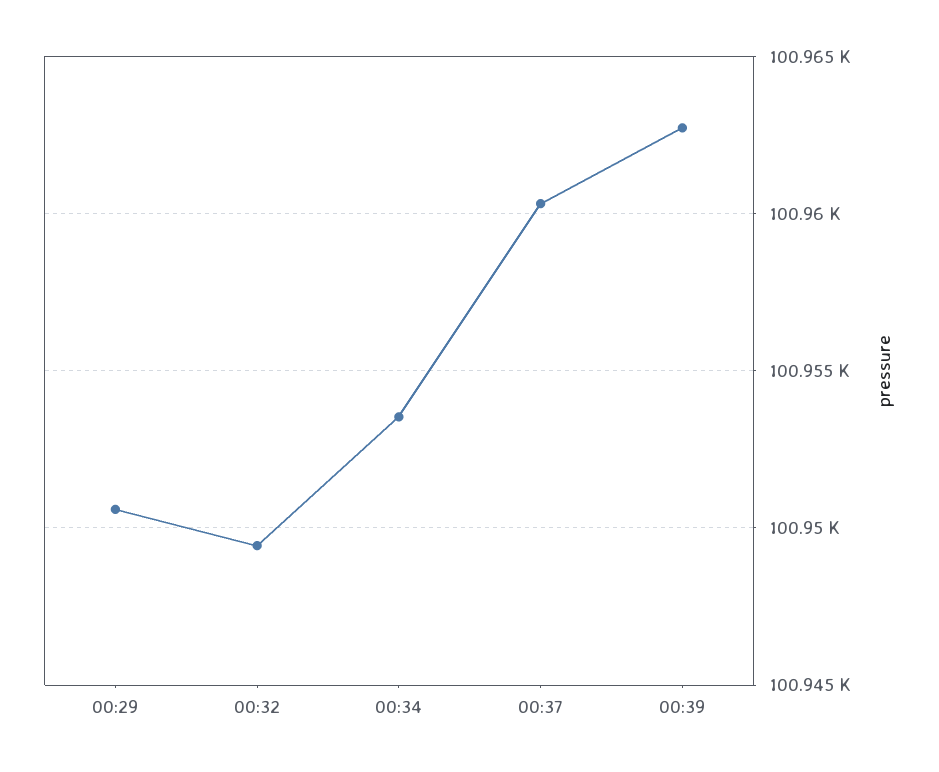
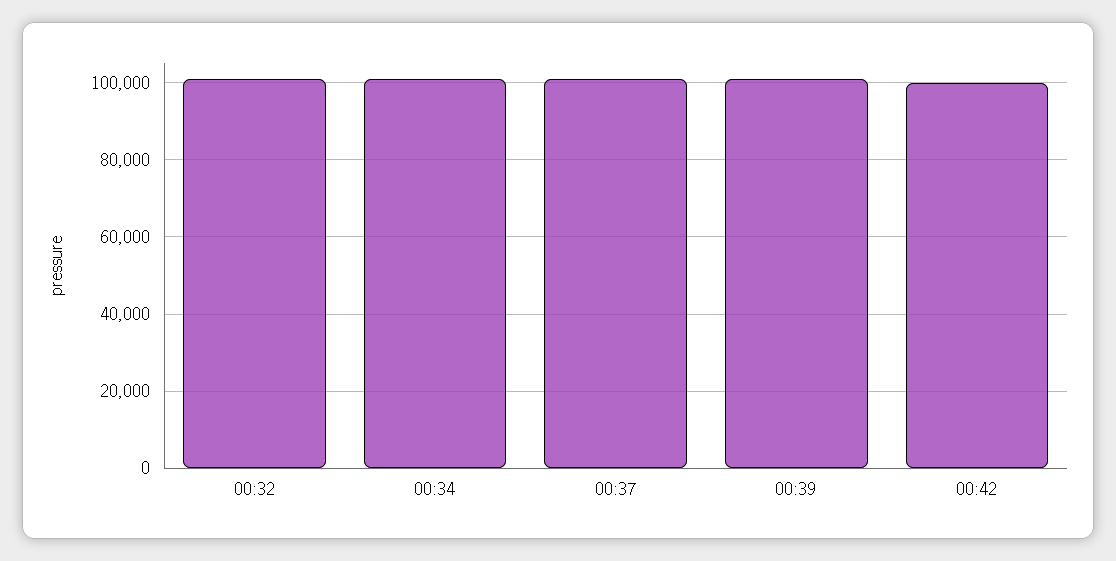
00:29: 100950.5 -> none
00:42: none -> 100000

